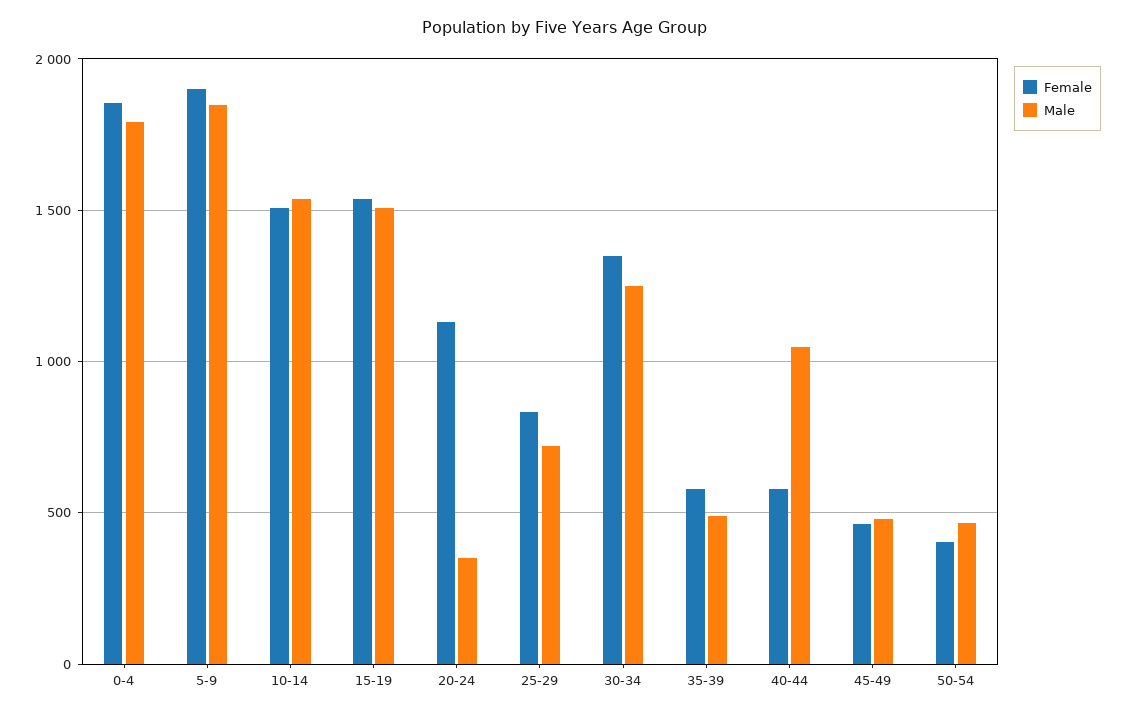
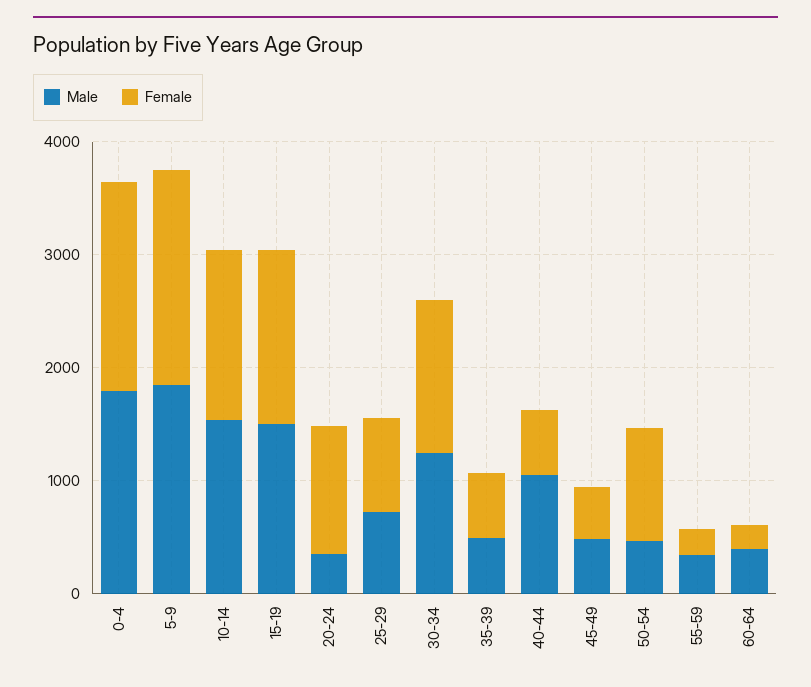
Female, 50-54: 400 -> 1000
Male, 55-59: none -> 400
Female, 55-59: none -> 200
Male, 60-64: none -> 400
Female, 60-64: none -> 200

